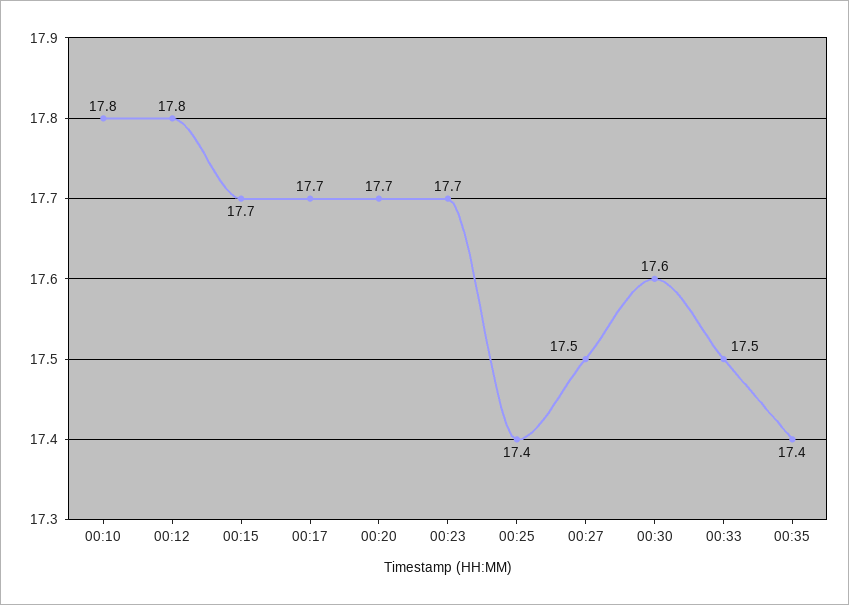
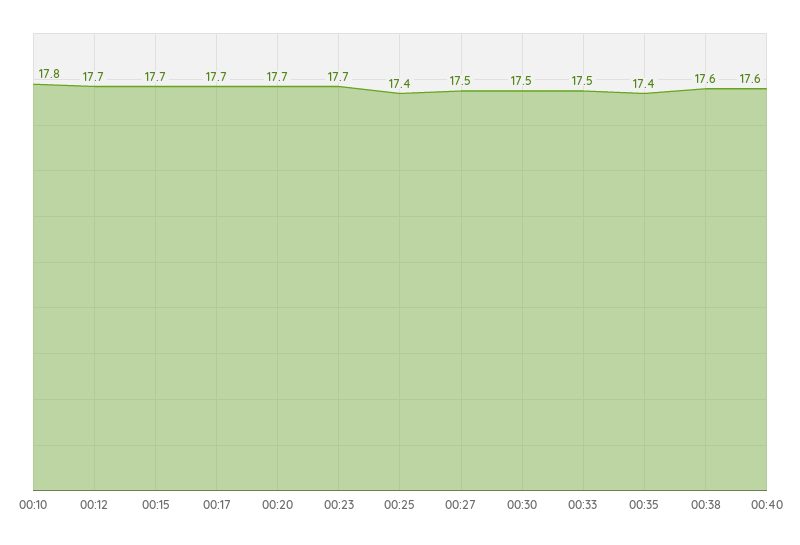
00:12: 17.8 -> 17.7
00:30: 17.6 -> 17.5
00:38: none -> 17.6
00:40: none -> 17.6

